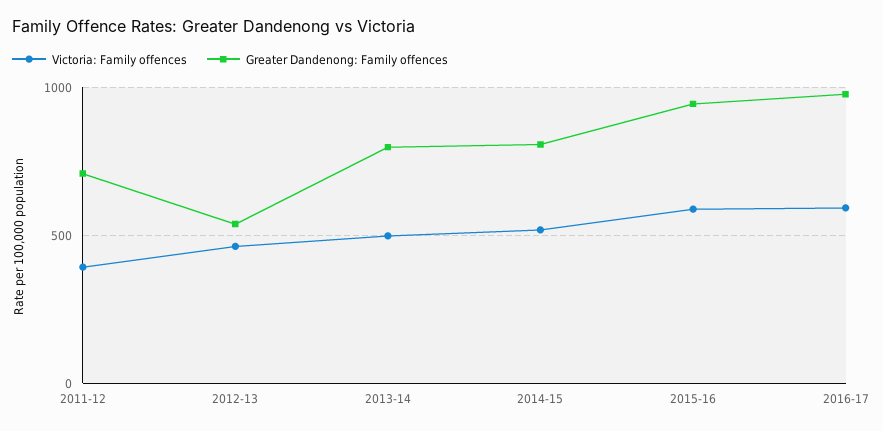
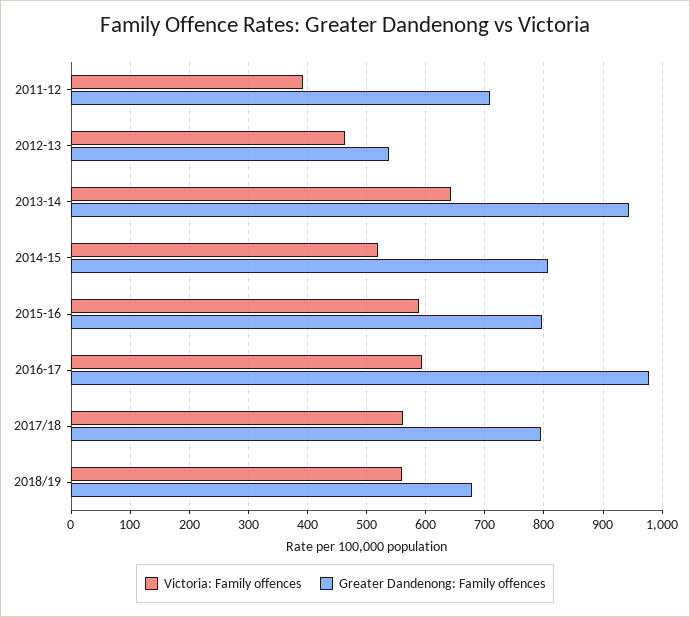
Victoria: Family offences, 2013-14: 500 -> 640
Greater Dandenong: Family offences, 2013-14: 800 -> 940
Greater Dandenong: Family offences, 2015-16: 950 -> 800
Victoria: Family offences, 2017/18: none -> 560
Greater Dandenong: Family offences, 2017/18: none -> 800
Victoria: Family offences, 2018/19: none -> 560
Greater Dandenong: Family offences, 2018/19: none -> 680

